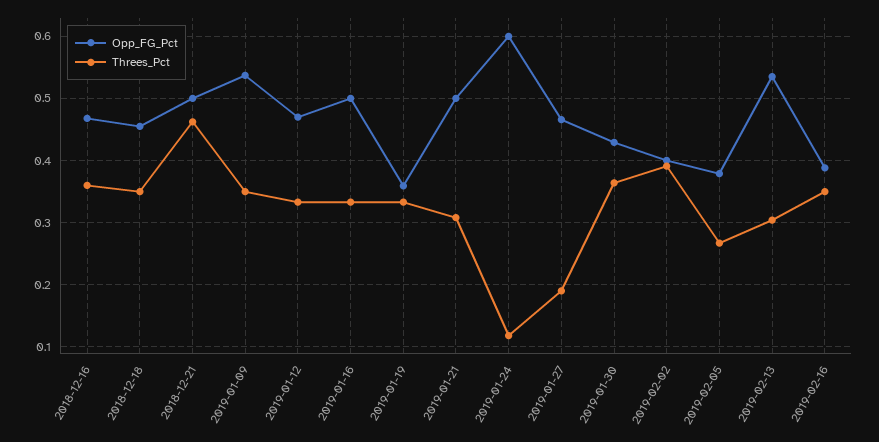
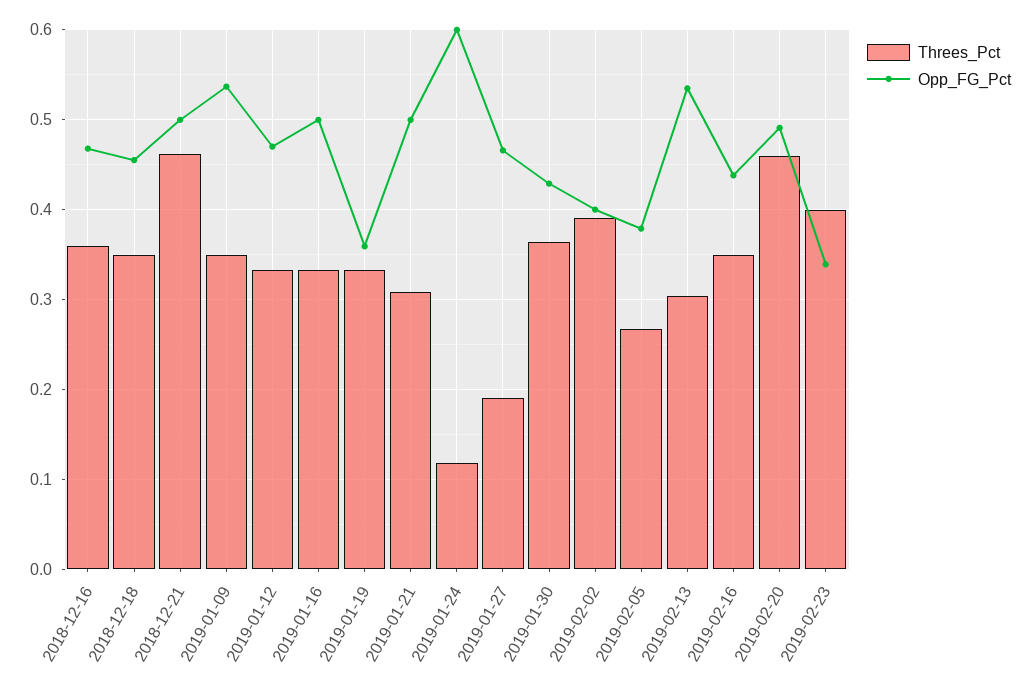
Opp_FG_Pct, 2019-02-16: 0.39 -> 0.44
Threes_Pct, 2019-02-20: none -> 0.46
Opp_FG_Pct, 2019-02-20: none -> 0.49
Threes_Pct, 2019-02-23: none -> 0.4
Opp_FG_Pct, 2019-02-23: none -> 0.34

